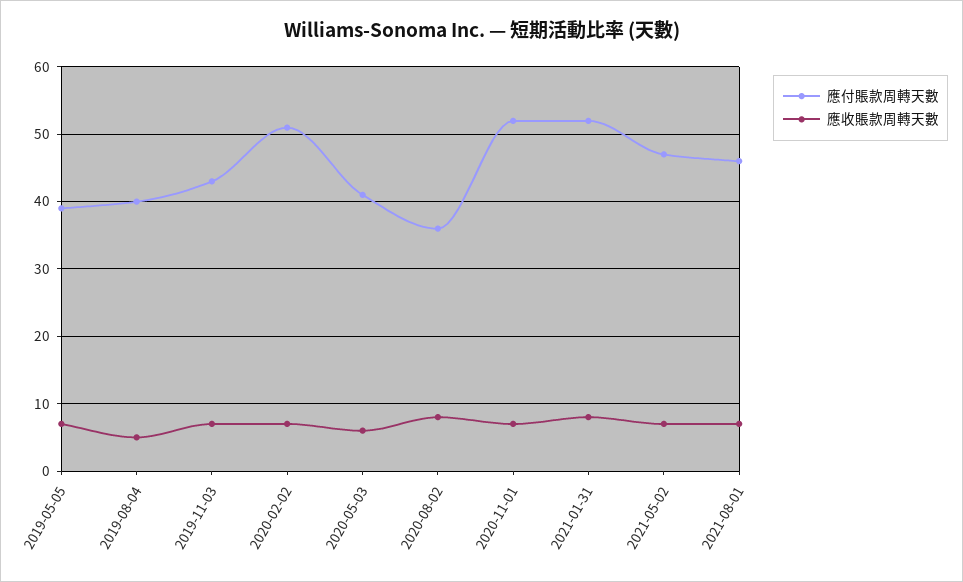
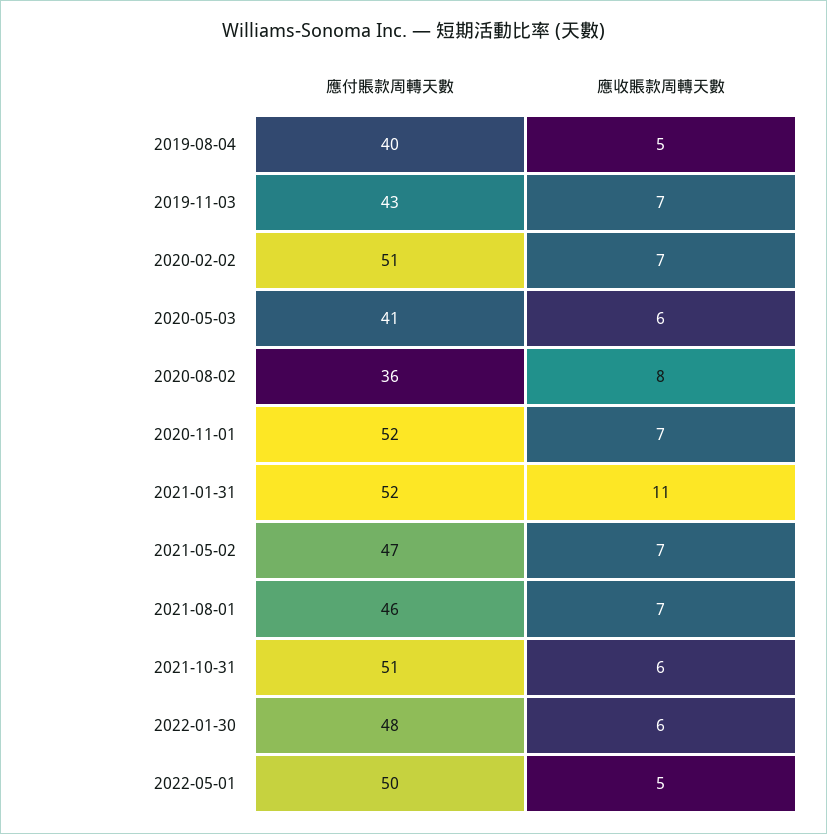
應付賬款周轉天數, 2019-05-05: 39 -> none
應收賬款周轉天數, 2019-05-05: 7 -> none
應收賬款周轉天數, 2021-01-31: 8 -> 11
應付賬款周轉天數, 2021-10-31: none -> 51
應收賬款周轉天數, 2021-10-31: none -> 6
應付賬款周轉天數, 2022-01-30: none -> 48
應收賬款周轉天數, 2022-01-30: none -> 6
應付賬款周轉天數, 2022-05-01: none -> 50
應收賬款周轉天數, 2022-05-01: none -> 5

